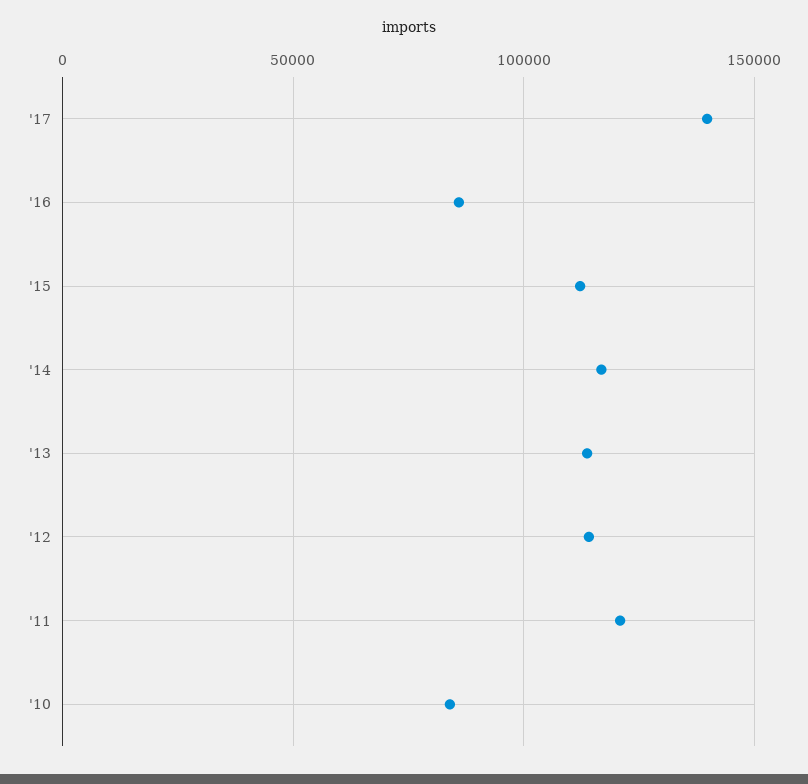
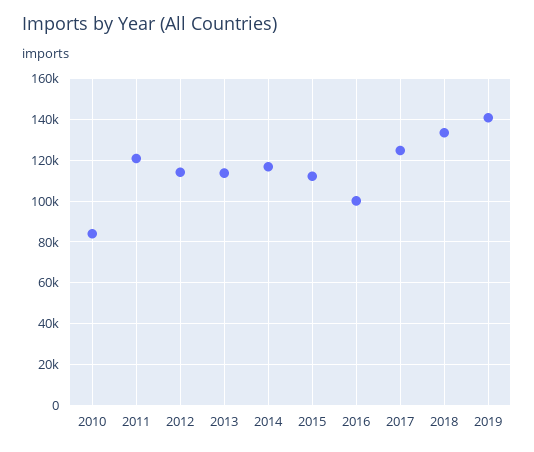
'17: 140000 -> 125000
'16: 85000 -> 100000
2018: none -> 135000
2019: none -> 140000

